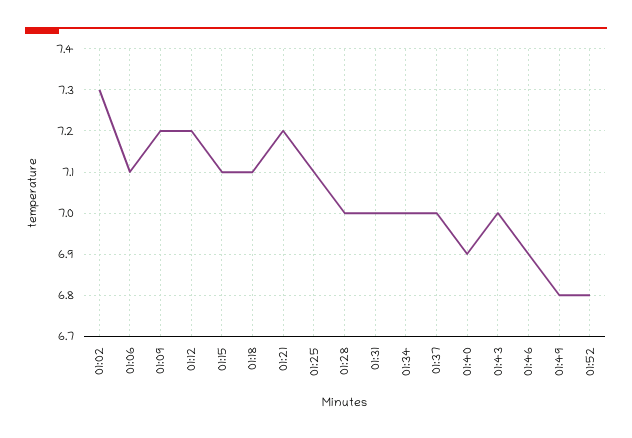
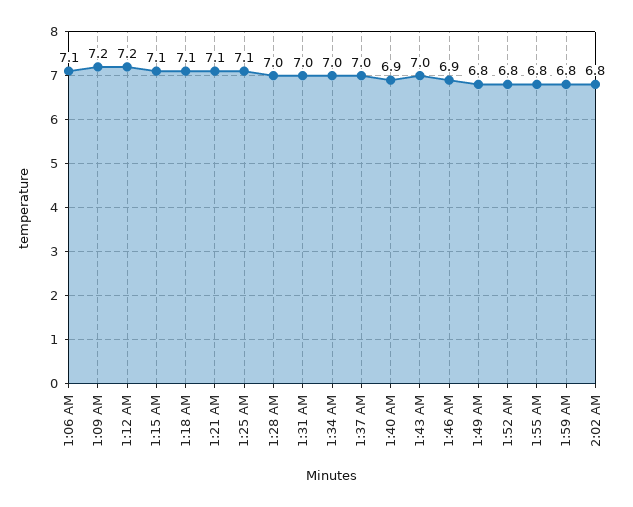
01:02: 7.3 -> none
01:21: 7.2 -> 7.1
1:55 AM: none -> 6.8
1:59 AM: none -> 6.8
2:02 AM: none -> 6.8

